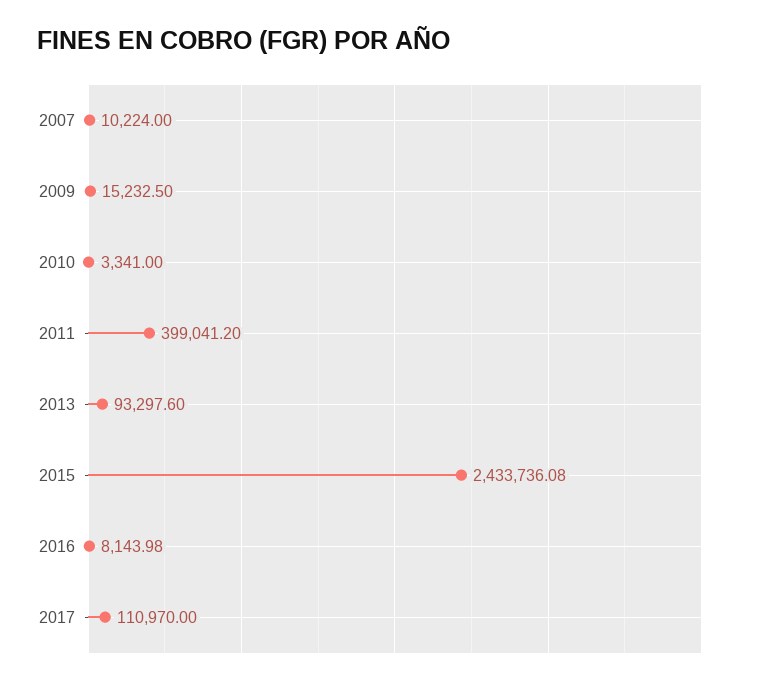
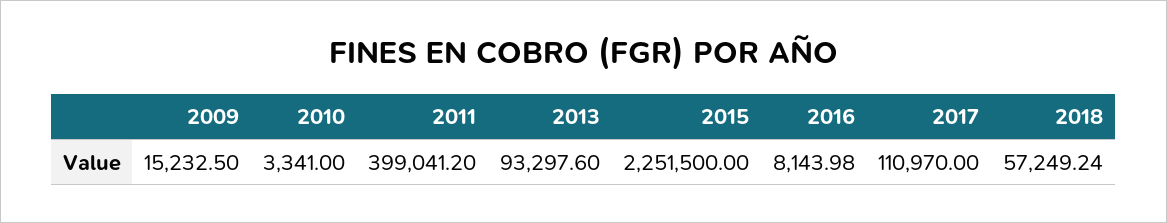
2007: 10224 -> none
2015: 2433736.08 -> 2251500
2018: none -> 57249.24

